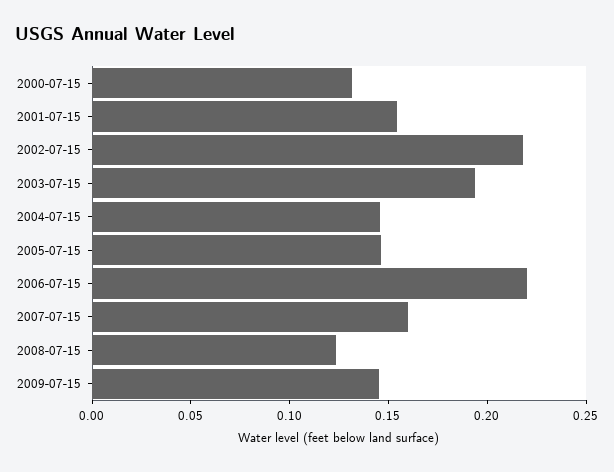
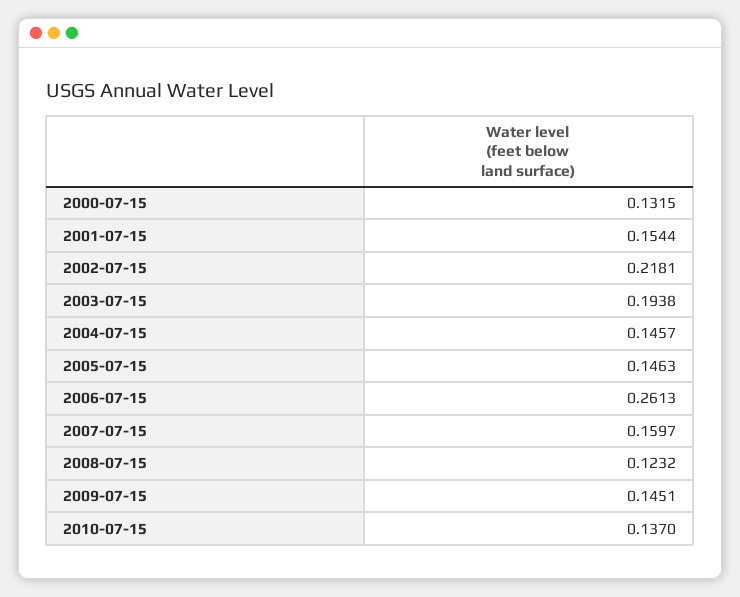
2006-07-15: 0.22 -> 0.2613
2010-07-15: none -> 0.137

